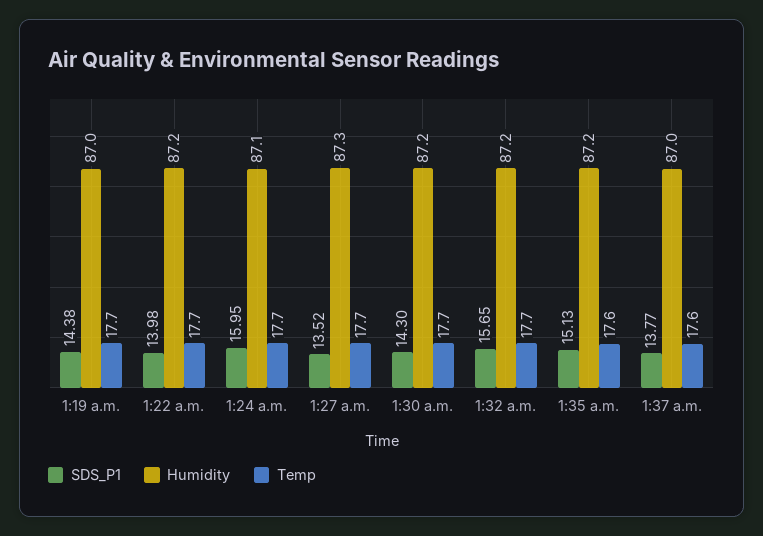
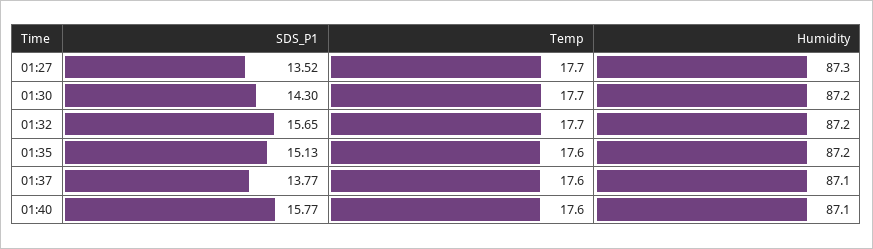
SDS_P1, 1:19 a.m.: 14.38 -> none
Humidity, 1:19 a.m.: 87 -> none
Temp, 1:19 a.m.: 17.7 -> none
SDS_P1, 1:22 a.m.: 13.98 -> none
Humidity, 1:22 a.m.: 87.2 -> none
Temp, 1:22 a.m.: 17.7 -> none
SDS_P1, 1:24 a.m.: 15.95 -> none
Humidity, 1:24 a.m.: 87.1 -> none
Temp, 1:24 a.m.: 17.7 -> none
Humidity, 1:37 a.m.: 87 -> 87.1
SDS_P1, 01:40: none -> 15.77
Temp, 01:40: none -> 17.6
Humidity, 01:40: none -> 87.1

